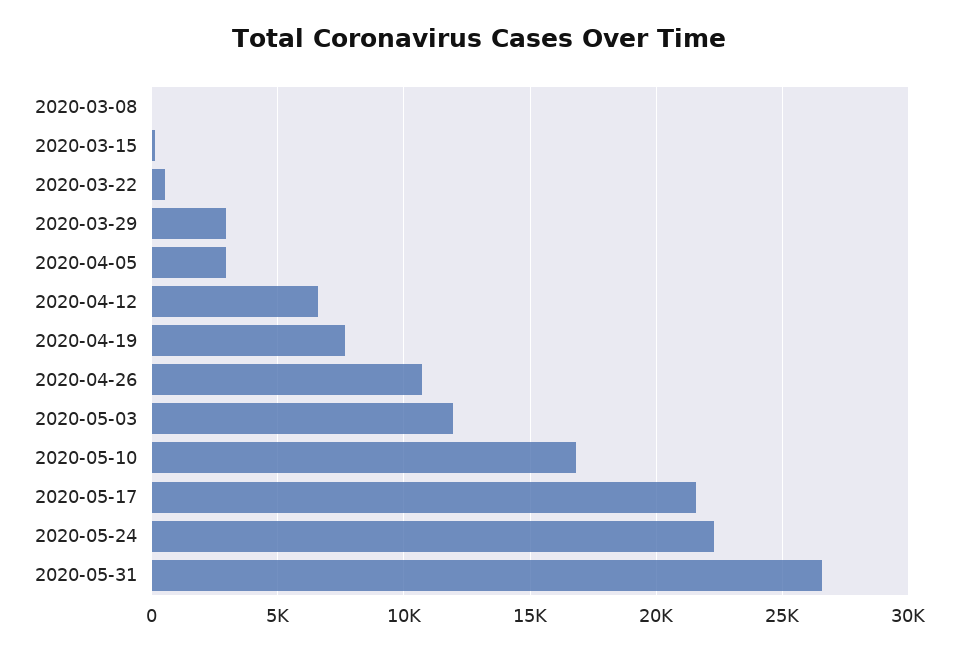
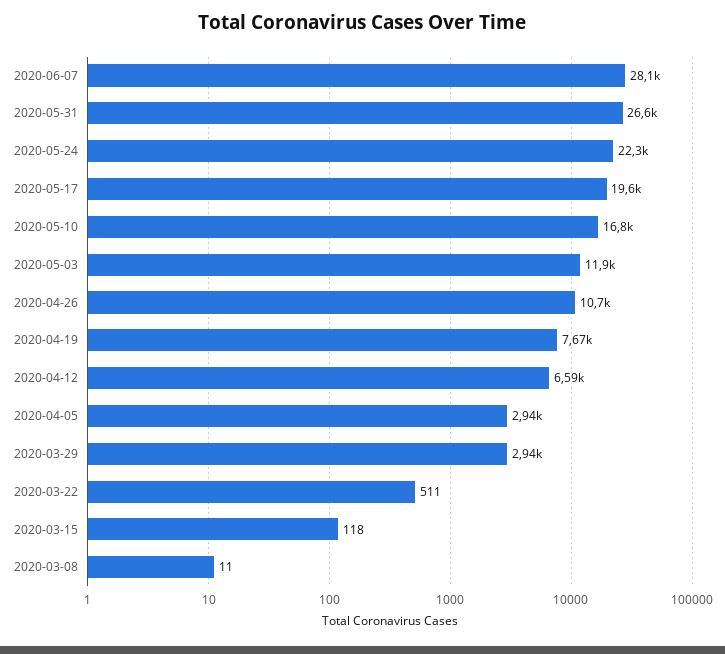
2020-05-17: 21500 -> 19600
2020-06-07: none -> 28100

